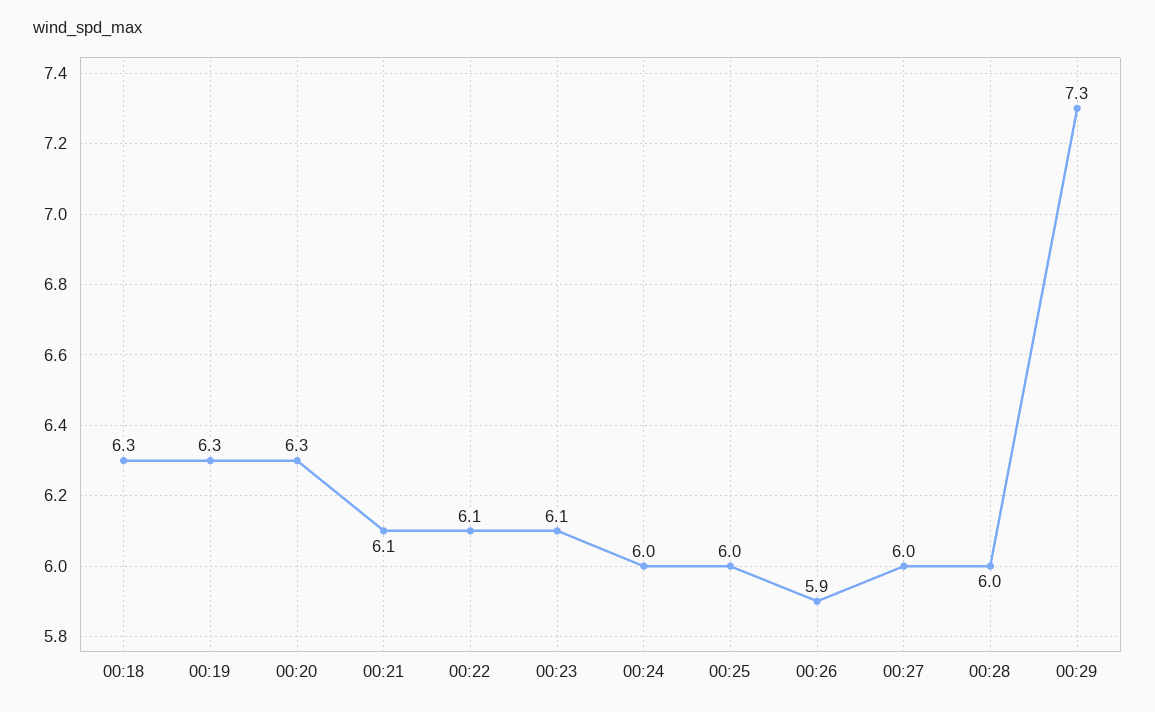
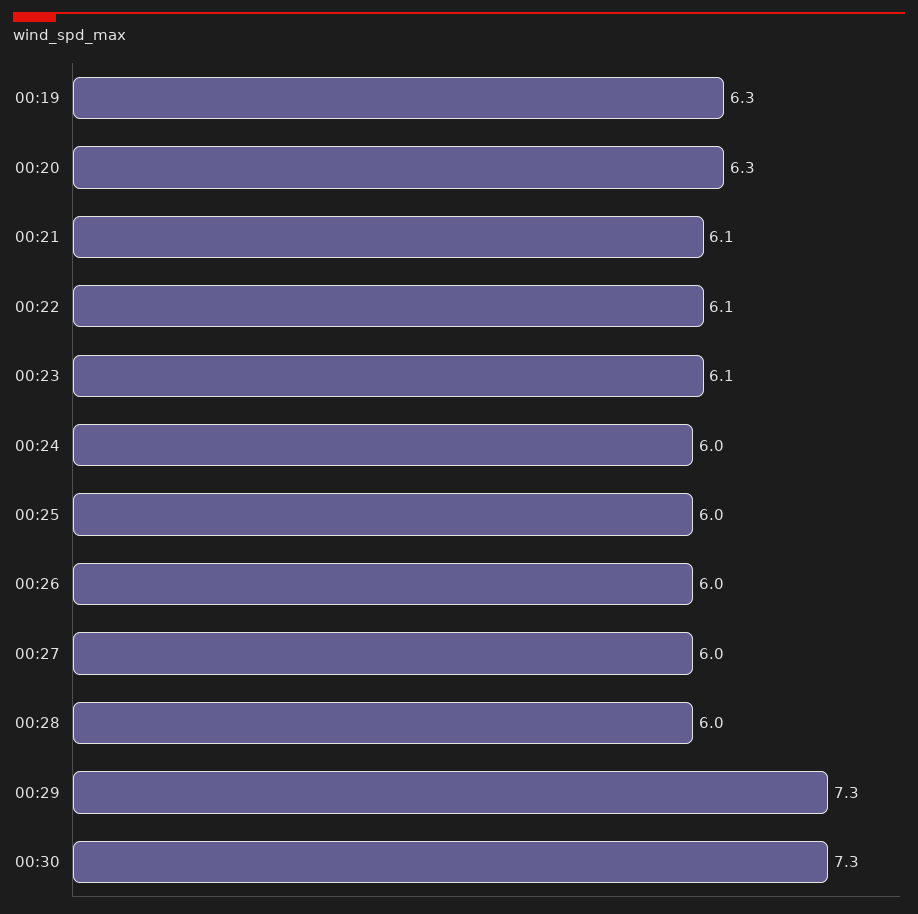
00:18: 6.3 -> none
00:26: 5.9 -> 6
00:30: none -> 7.3

